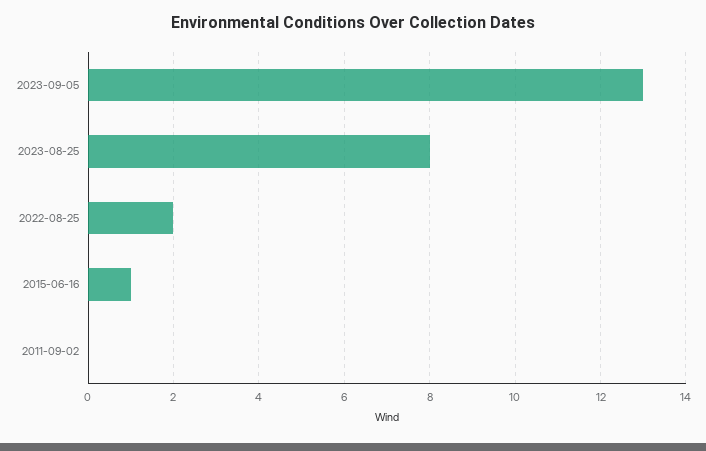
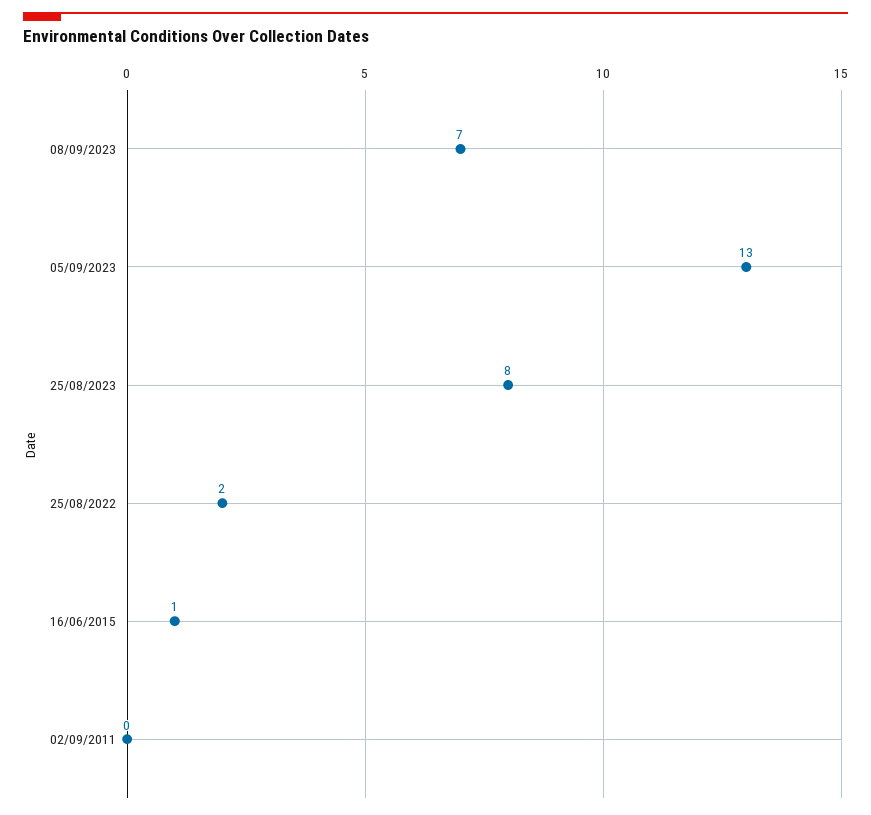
08/09/2023: none -> 7

